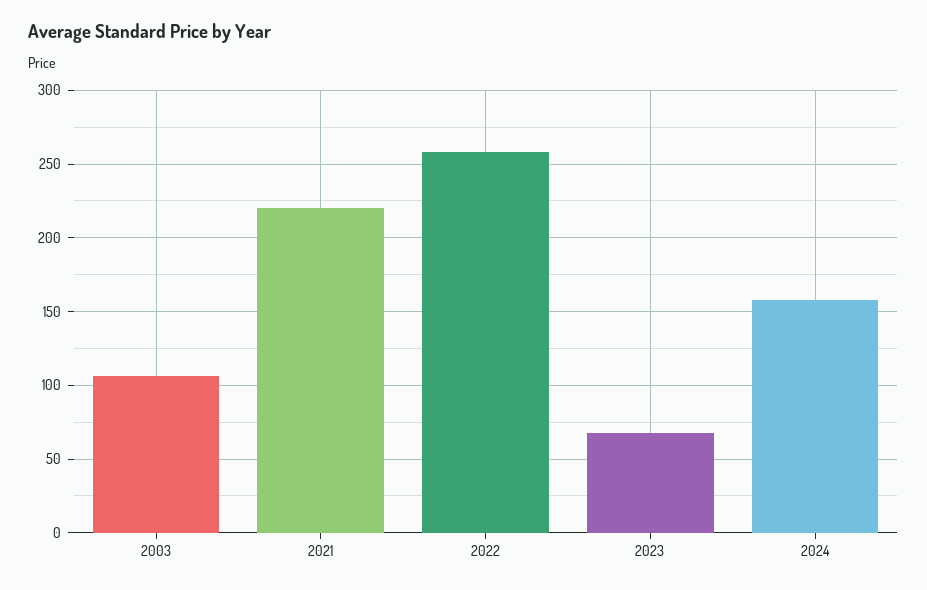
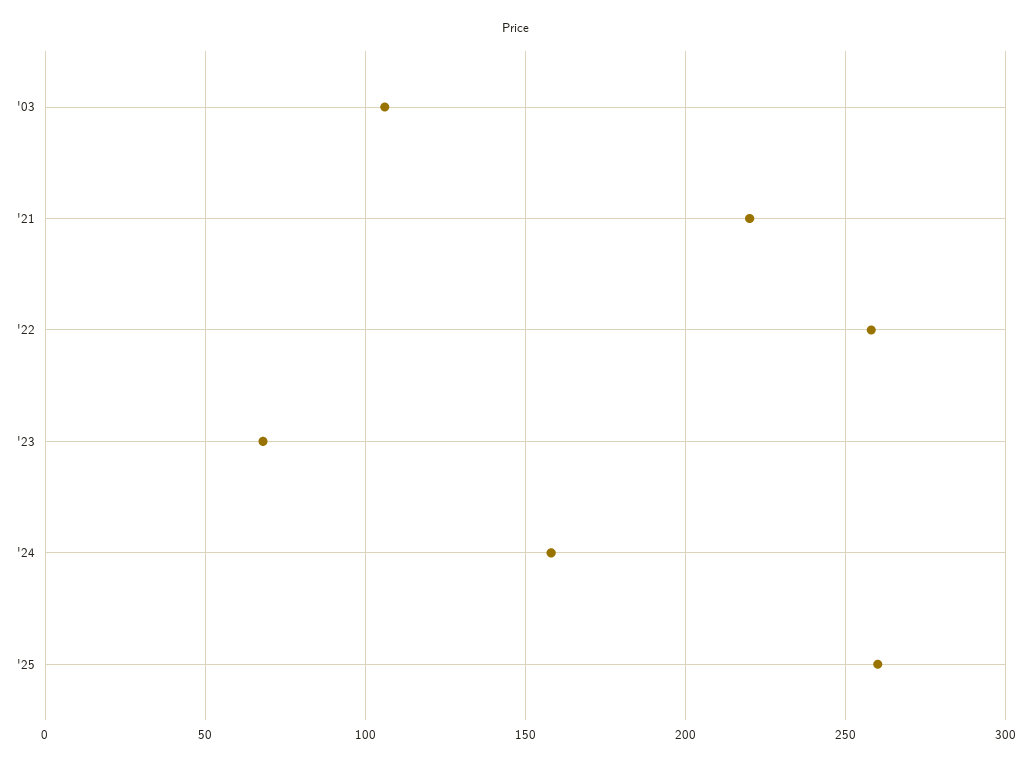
'25: none -> 260

